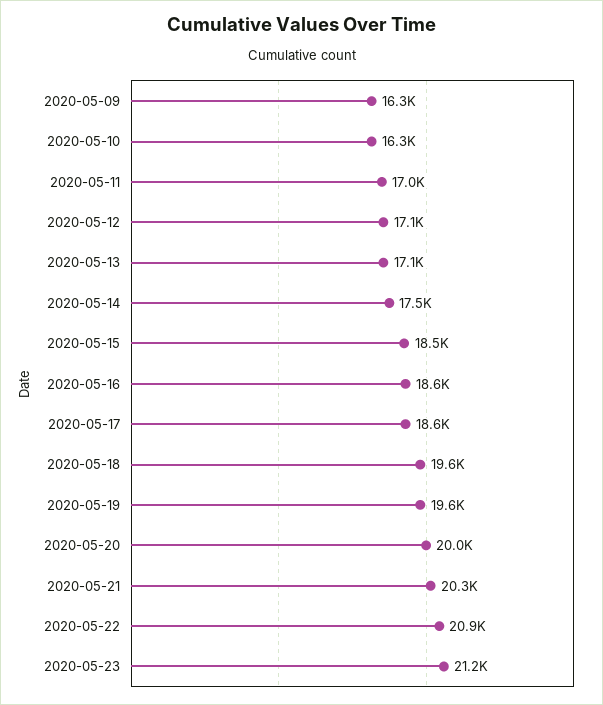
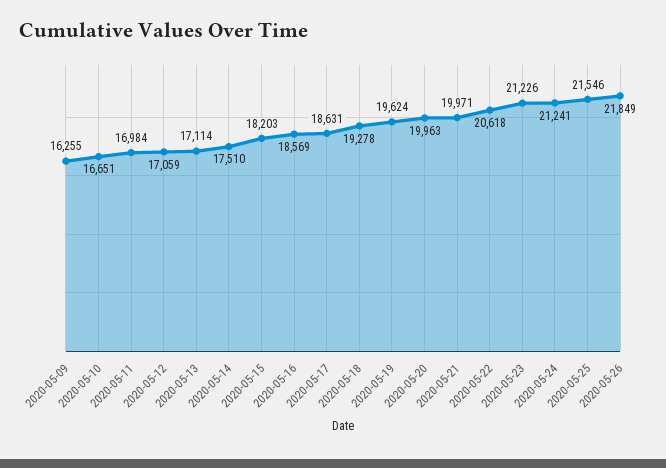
2020-05-10: 16300 -> 16651
2020-05-15: 18500 -> 18203
2020-05-18: 19600 -> 19278
2020-05-21: 20300 -> 19971
2020-05-22: 20900 -> 20618
2020-05-24: none -> 21241
2020-05-25: none -> 21546
2020-05-26: none -> 21849

